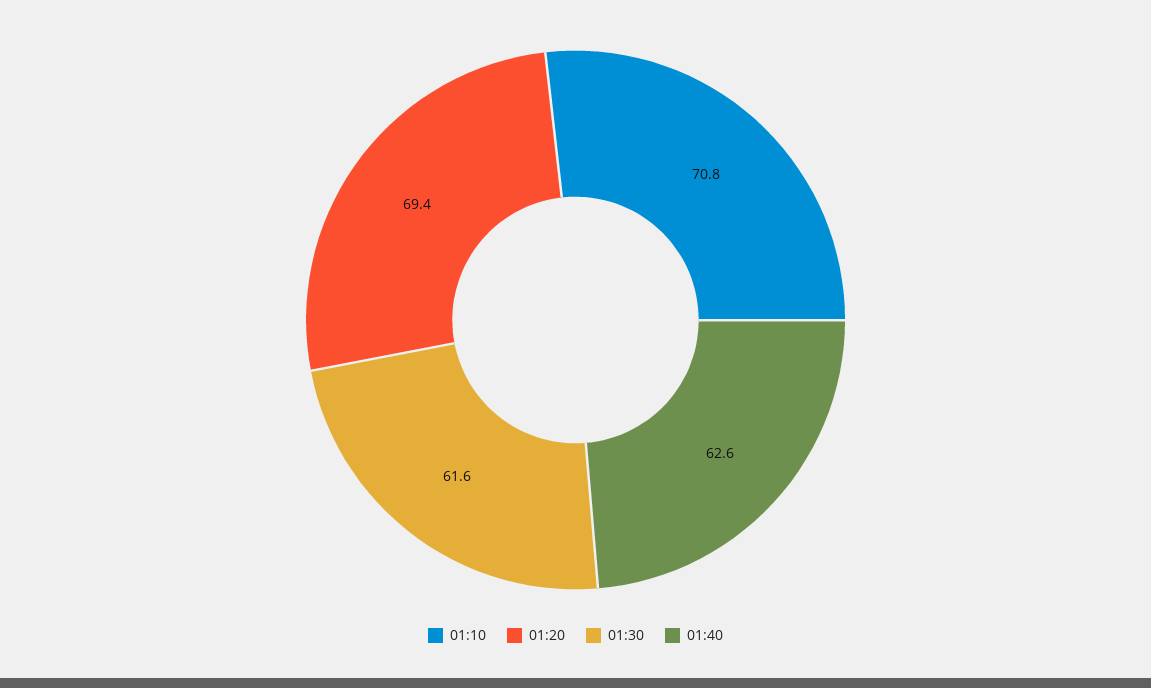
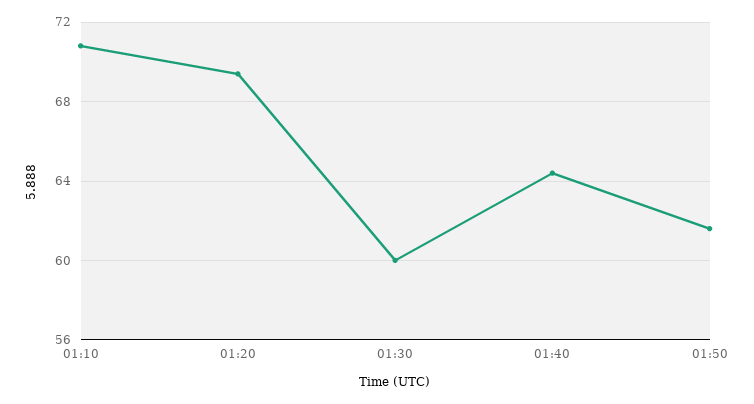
01:30: 61.6 -> 60
01:40: 62.6 -> 64.5
01:50: none -> 61.5

